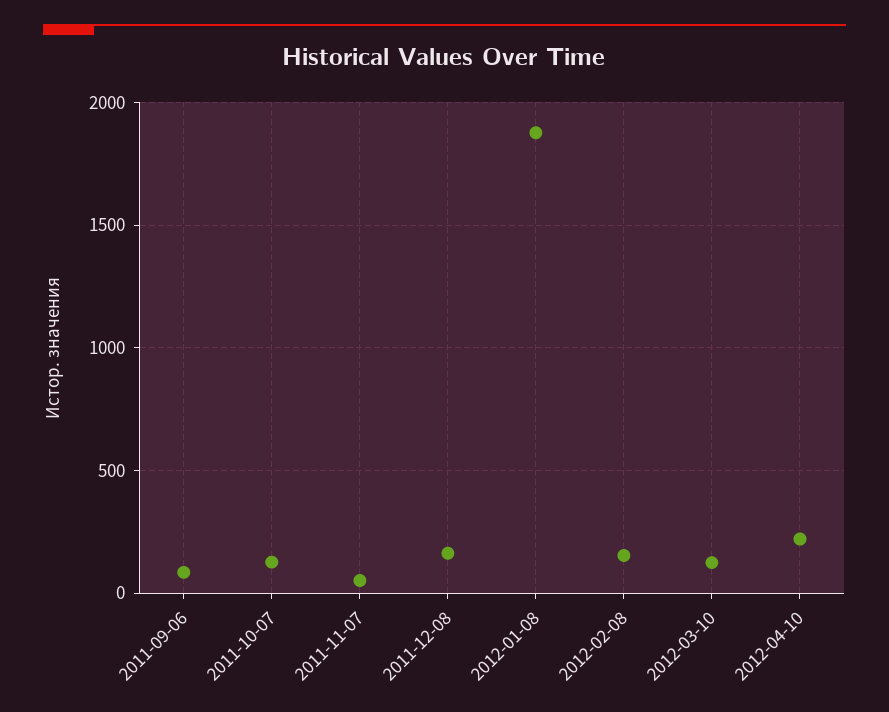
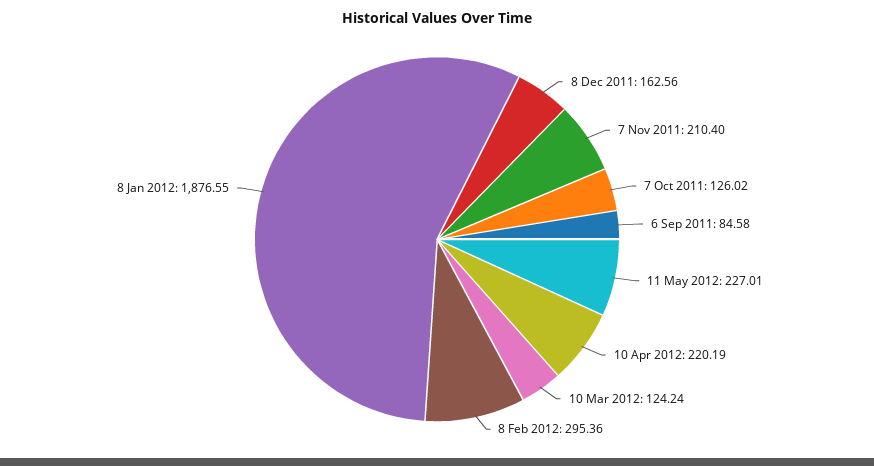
2011-11-07: 50 -> 210.4
2012-02-08: 150 -> 295.36
11 May 2012: none -> 227.01

